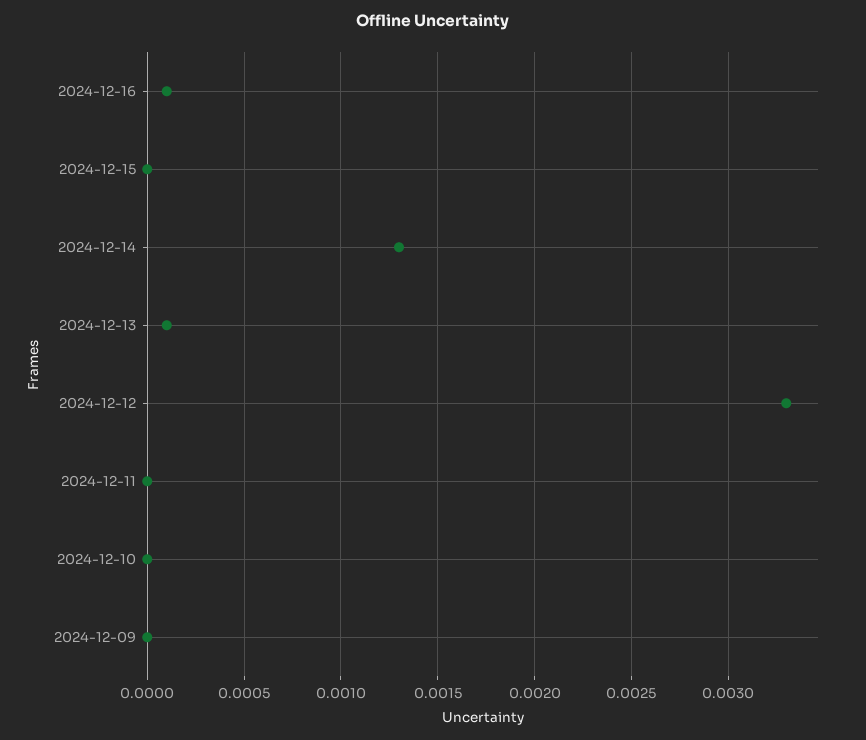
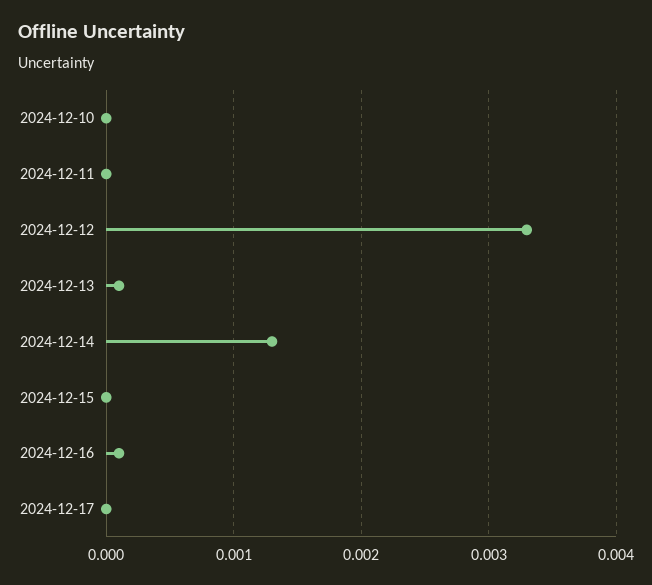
2024-12-09: 0 -> none
2024-12-17: none -> 0

